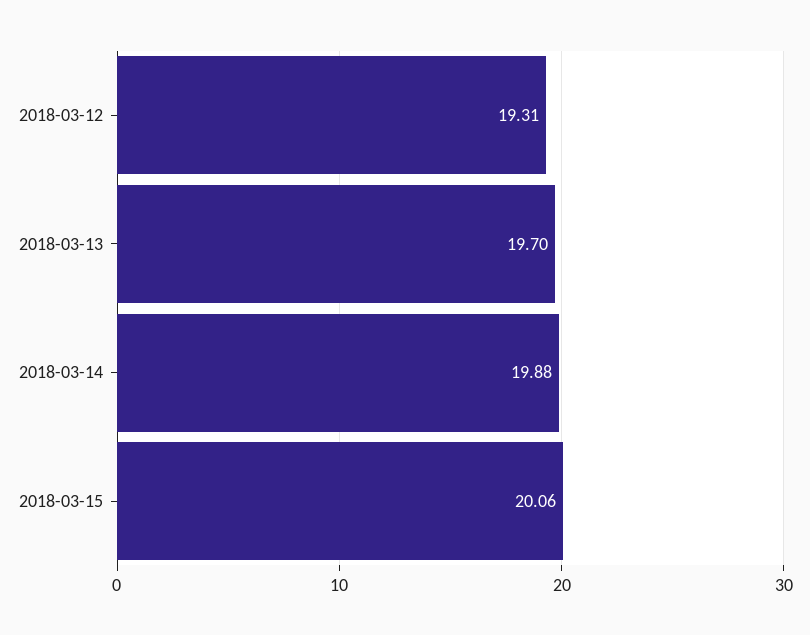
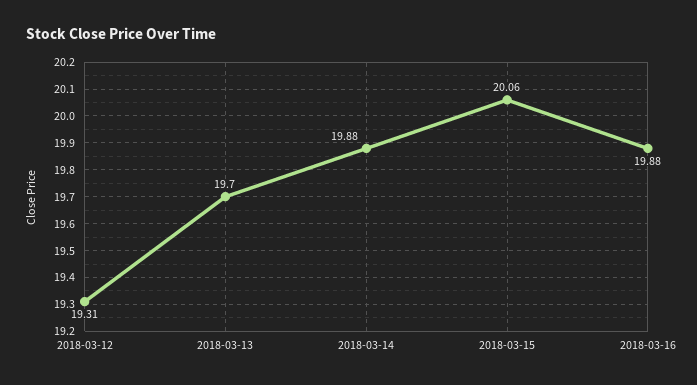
2018-03-16: none -> 19.88

